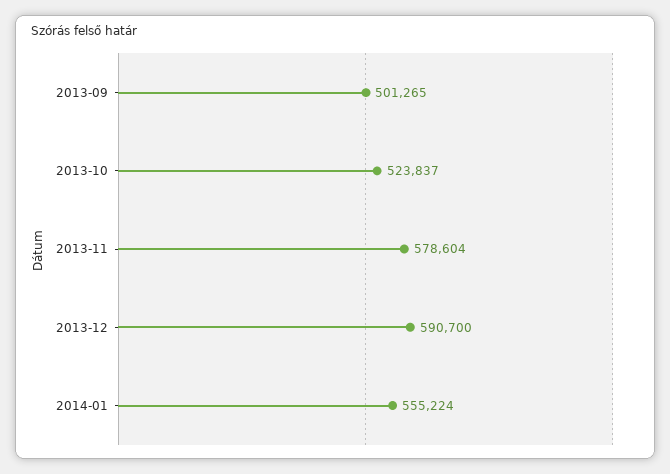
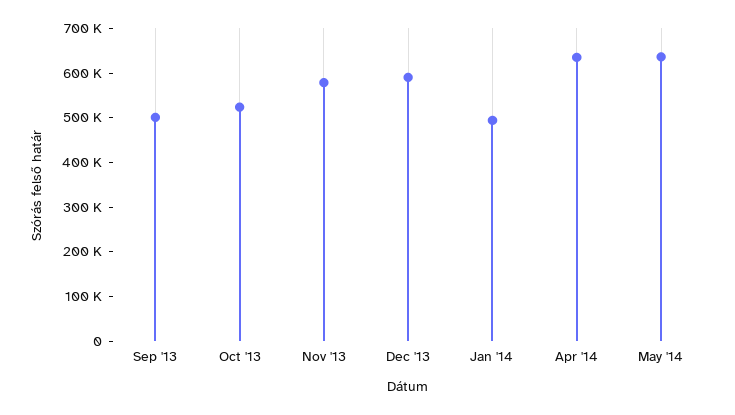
2014-01: 555224 -> 500000
Apr '14: none -> 640000
May '14: none -> 640000

